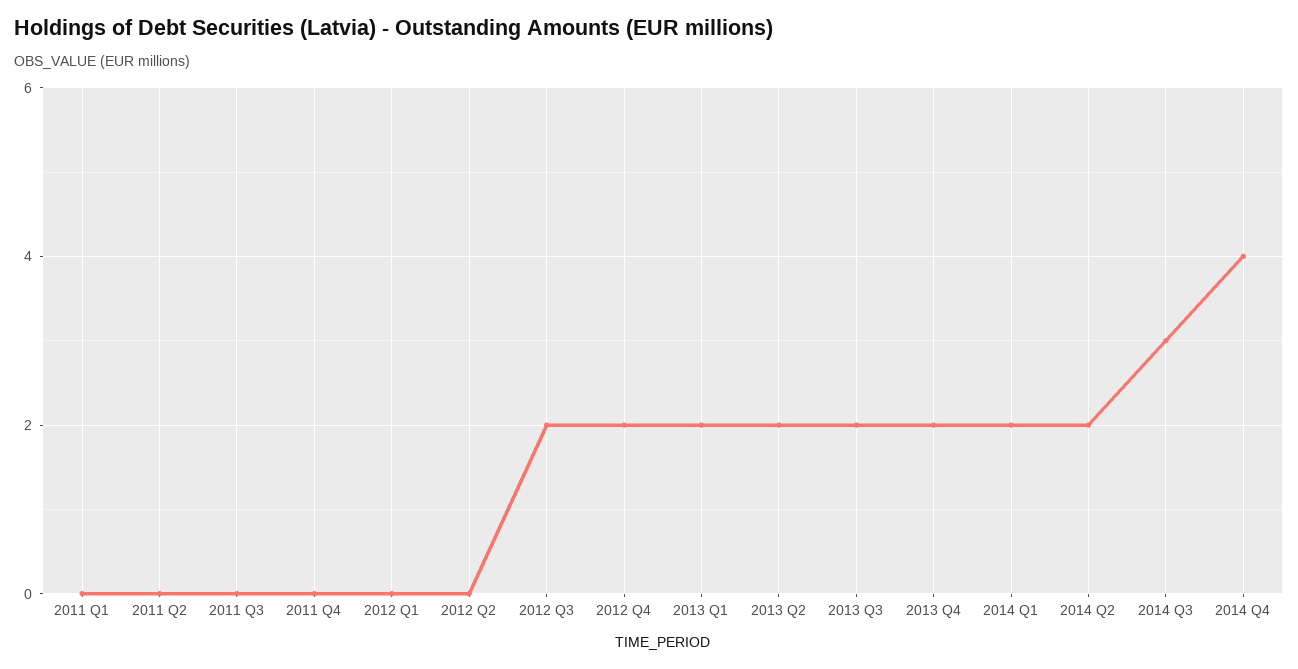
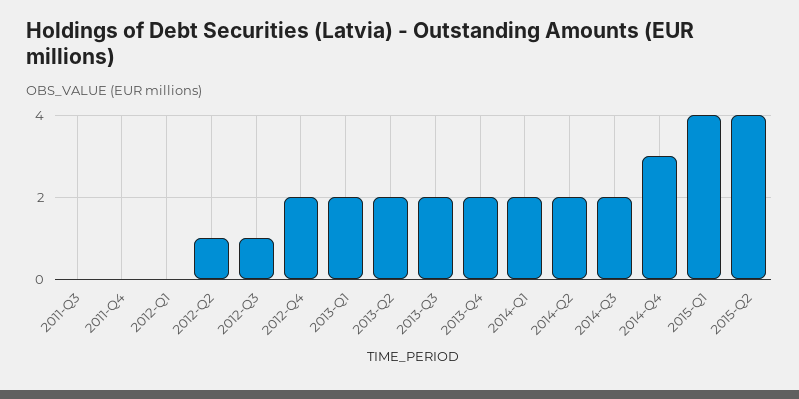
2011 Q1: 0 -> none
2011 Q2: 0 -> none
2012 Q2: 0 -> 1
2012 Q3: 2 -> 1
2014 Q3: 3 -> 2
2014 Q4: 4 -> 3
2015-Q1: none -> 4
2015-Q2: none -> 4

